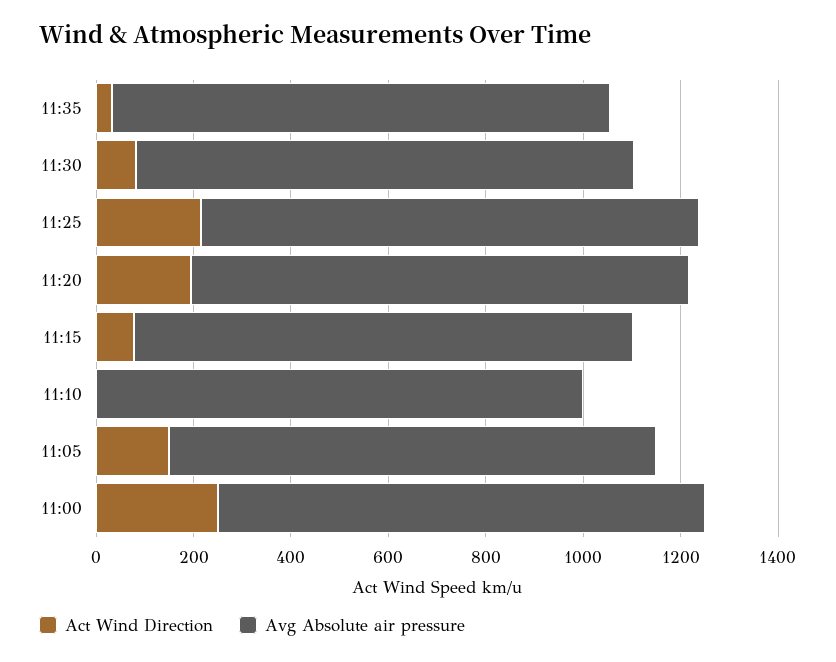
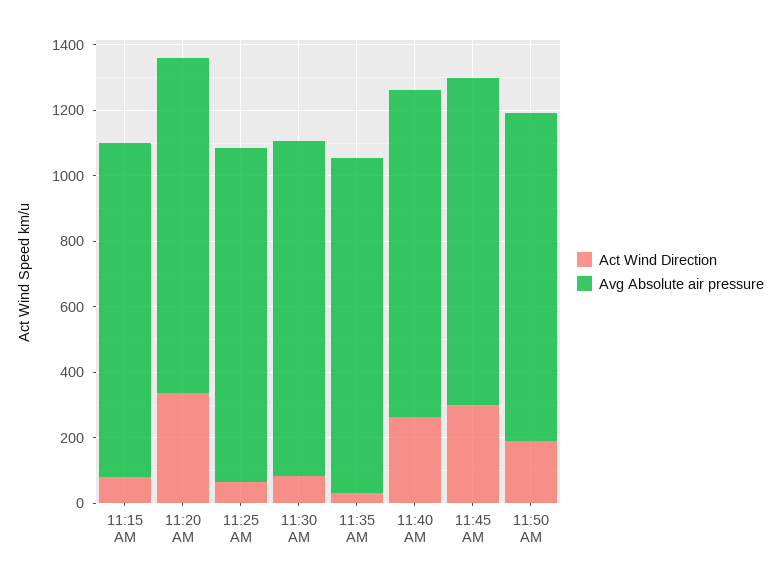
Act Wind Direction, 11:25: 200 -> 50
Act Wind Direction, 11:20: 200 -> 350
Act Wind Direction, 11:10: 0 -> none
Avg Absolute air pressure, 11:10: 1000 -> none
Act Wind Direction, 11:05: 150 -> none
Avg Absolute air pressure, 11:05: 1000 -> none
Act Wind Direction, 11:00: 250 -> none
Avg Absolute air pressure, 11:00: 1000 -> none
Act Wind Direction, 11:40 AM: none -> 250
Avg Absolute air pressure, 11:40 AM: none -> 1000
Act Wind Direction, 11:45 AM: none -> 300
Avg Absolute air pressure, 11:45 AM: none -> 1000
Act Wind Direction, 11:50 AM: none -> 200
Avg Absolute air pressure, 11:50 AM: none -> 1000

